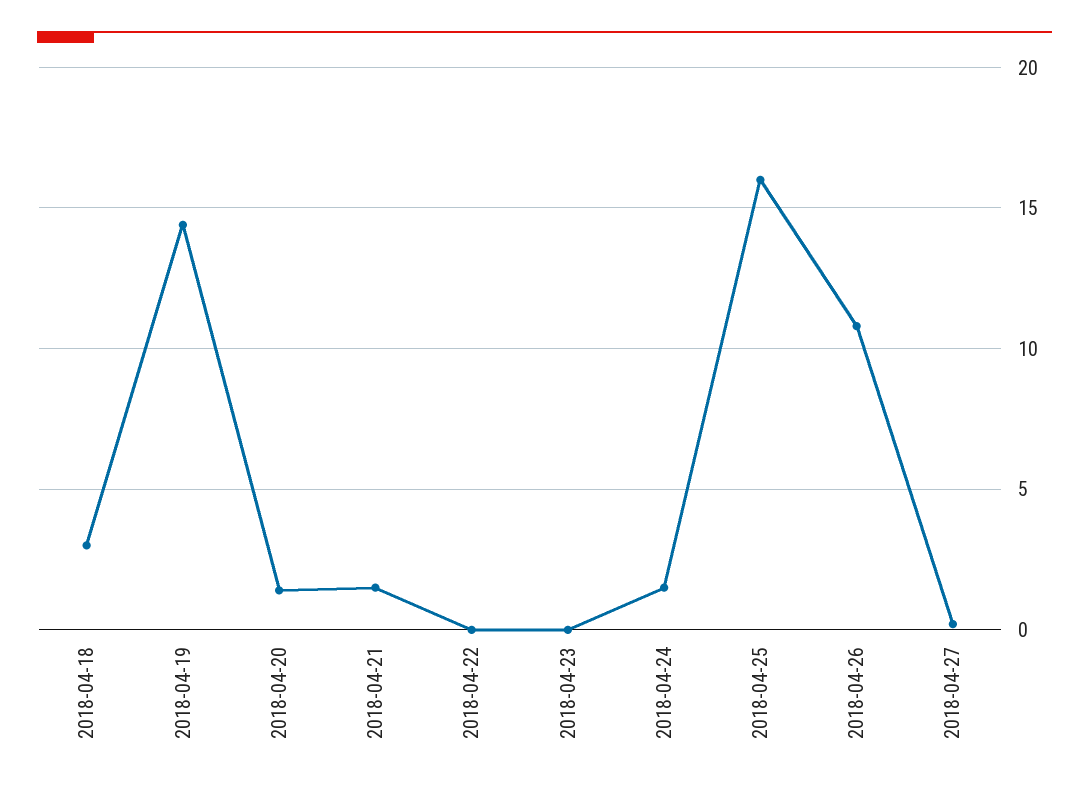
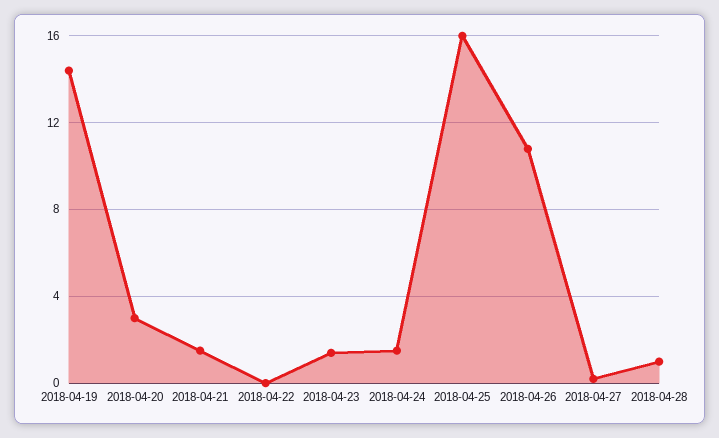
2018-04-18: 3 -> none
2018-04-20: 1.5 -> 3
2018-04-23: 0 -> 1.5
2018-04-28: none -> 1

